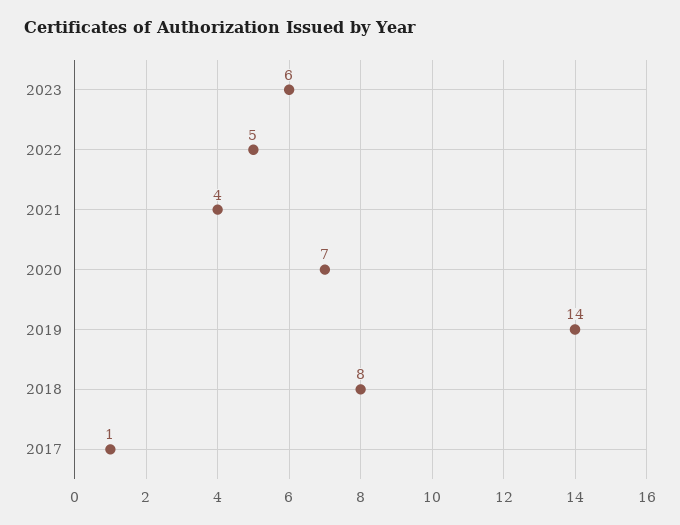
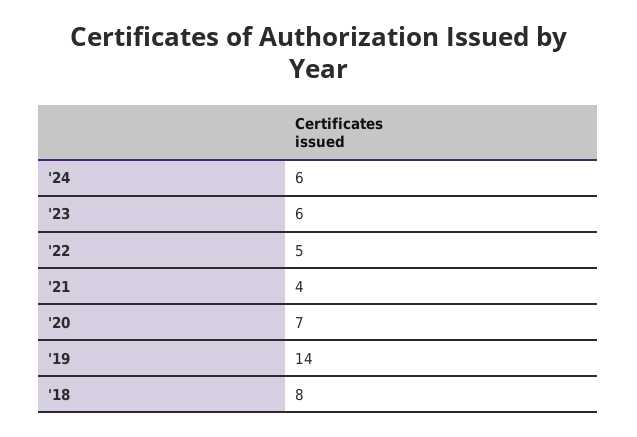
2017: 1 -> none
'24: none -> 6

